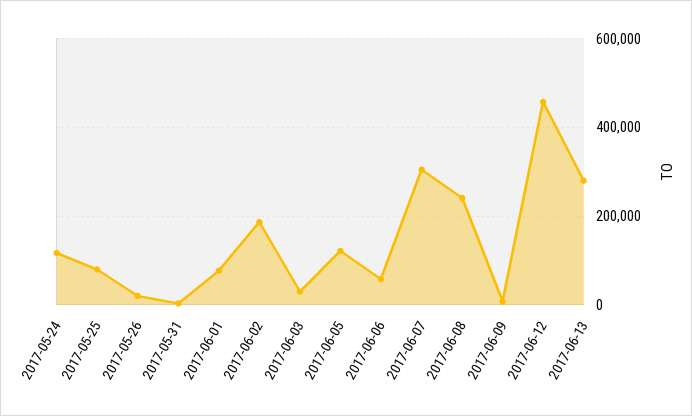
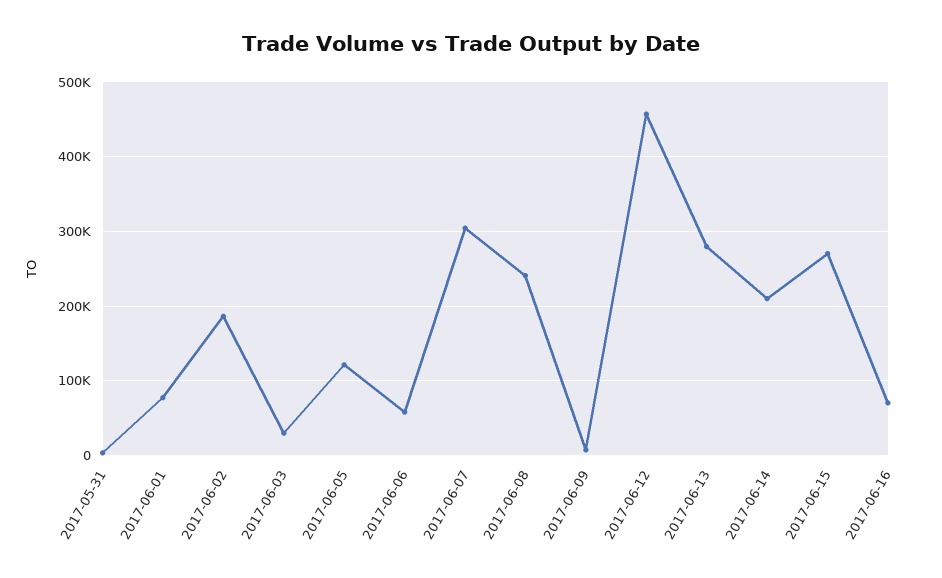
2017-05-24: 120000 -> none
2017-05-25: 80000 -> none
2017-05-26: 20000 -> none
2017-06-14: none -> 210000
2017-06-15: none -> 270000
2017-06-16: none -> 70000

